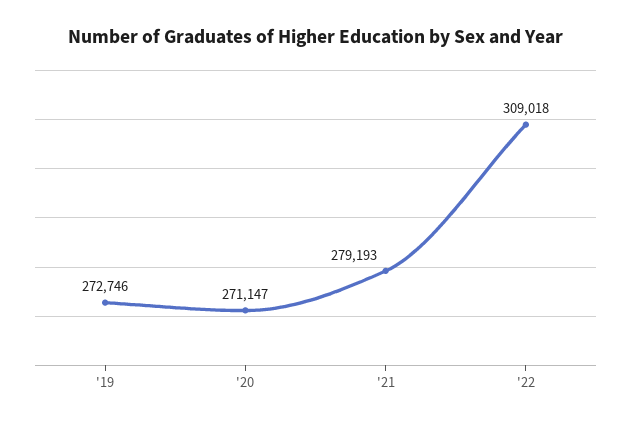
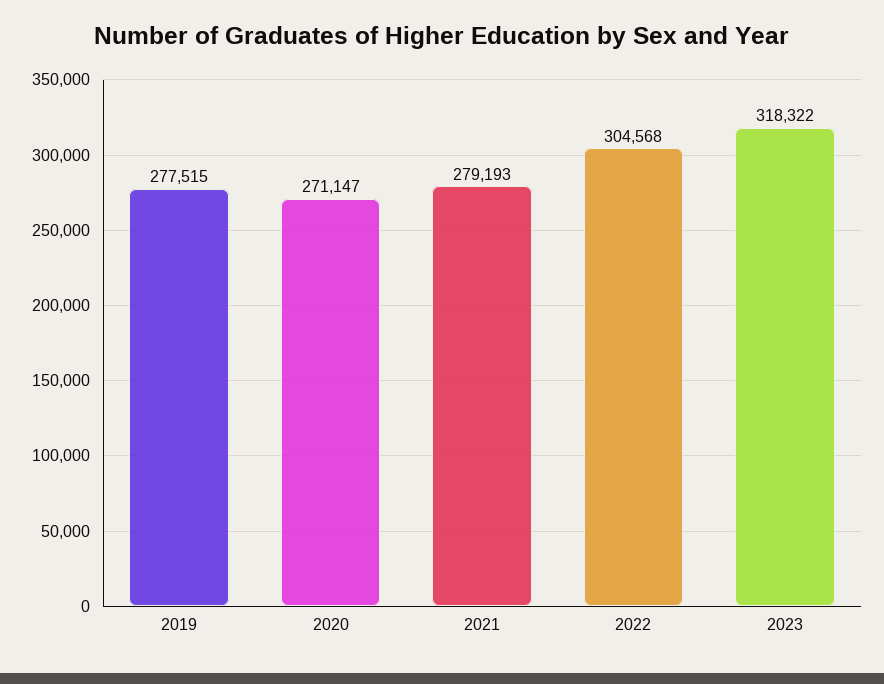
'19: 272746 -> 277515
'22: 309018 -> 304568
2023: none -> 318322

